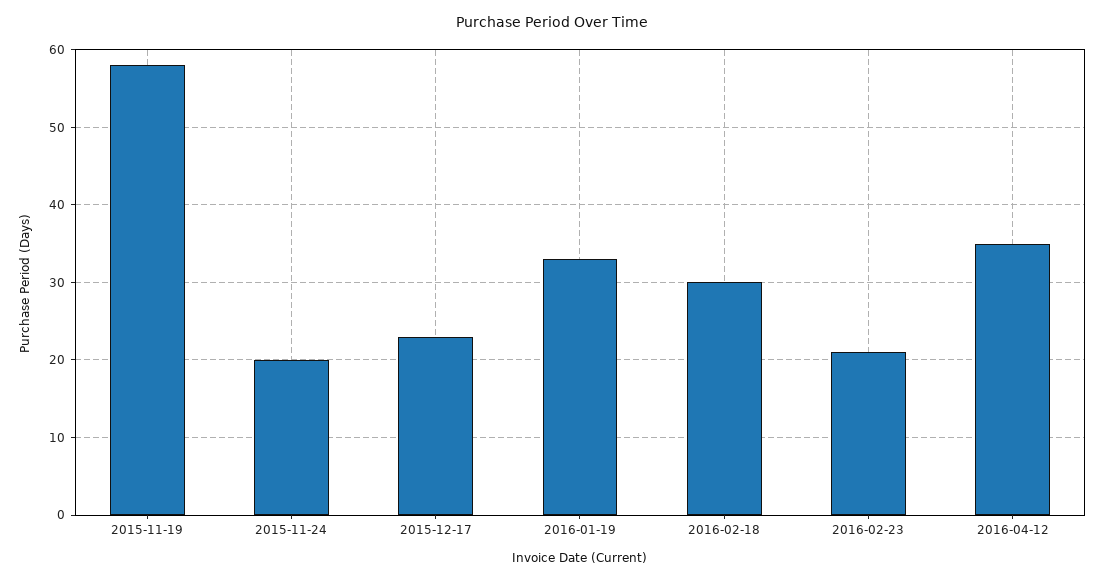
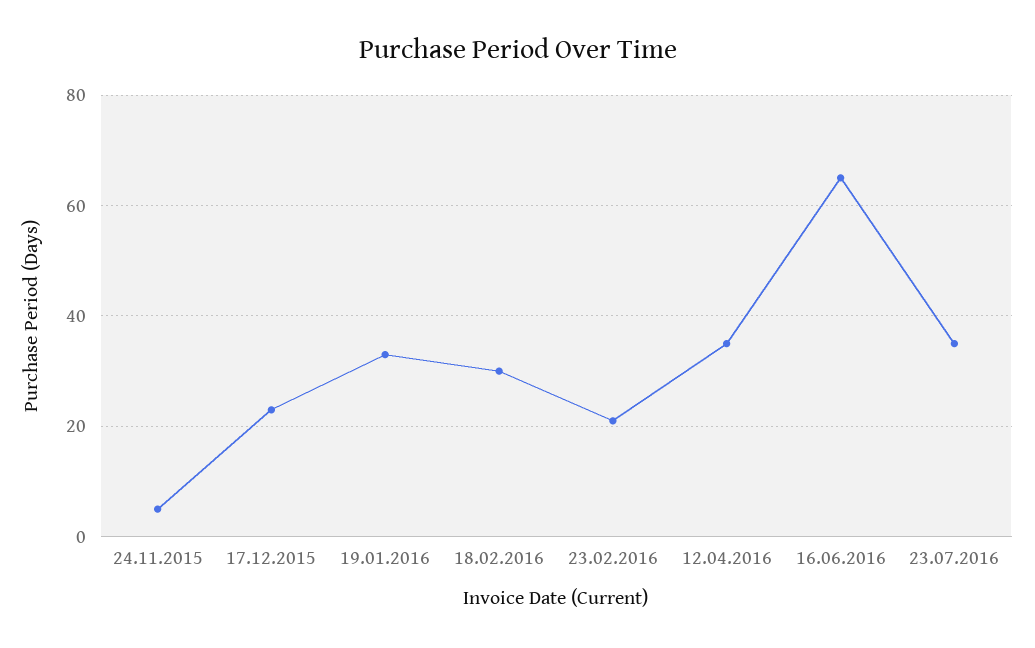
2015-11-19: 58 -> none
2015-11-24: 20 -> 5
16.06.2016: none -> 65
23.07.2016: none -> 35

